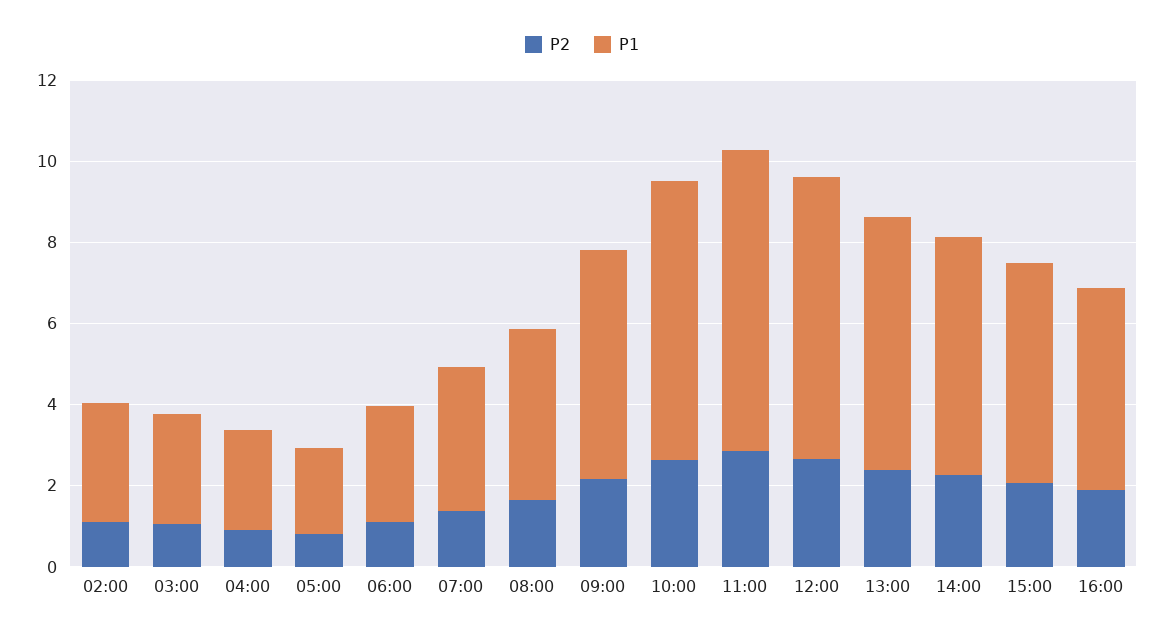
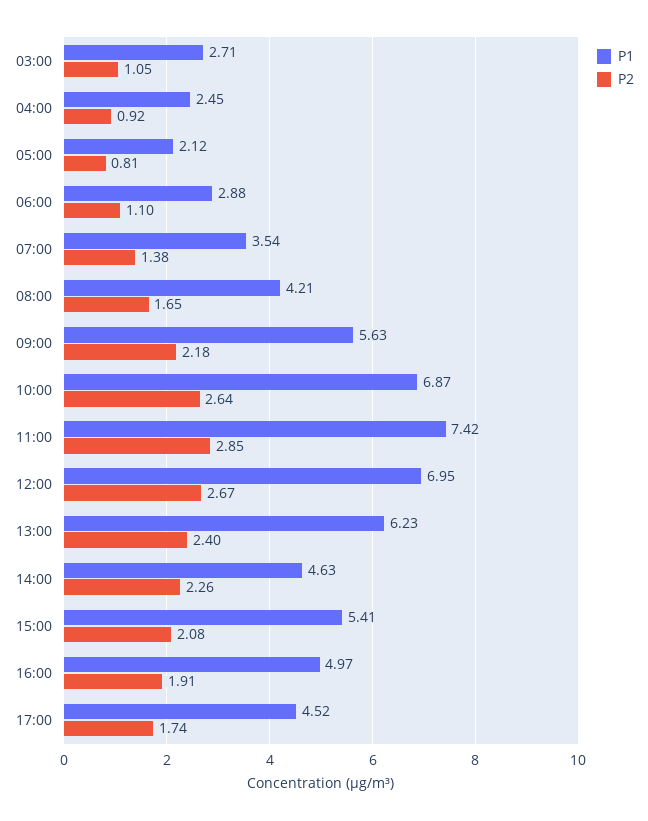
P2, 02:00: 1 -> none
P1, 02:00: 3 -> none
P1, 14:00: 6 -> 4.63
P1, 17:00: none -> 4.52
P2, 17:00: none -> 1.74

